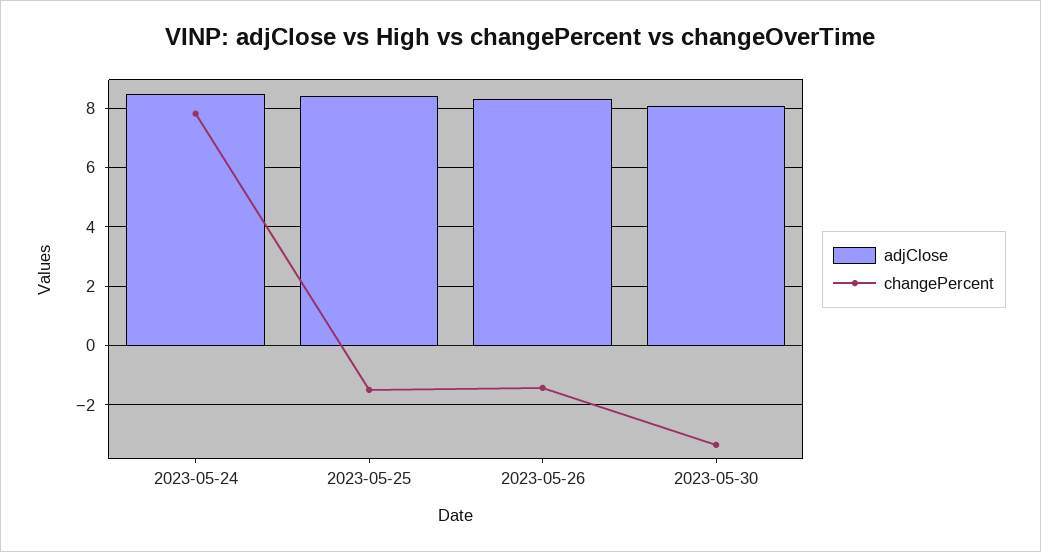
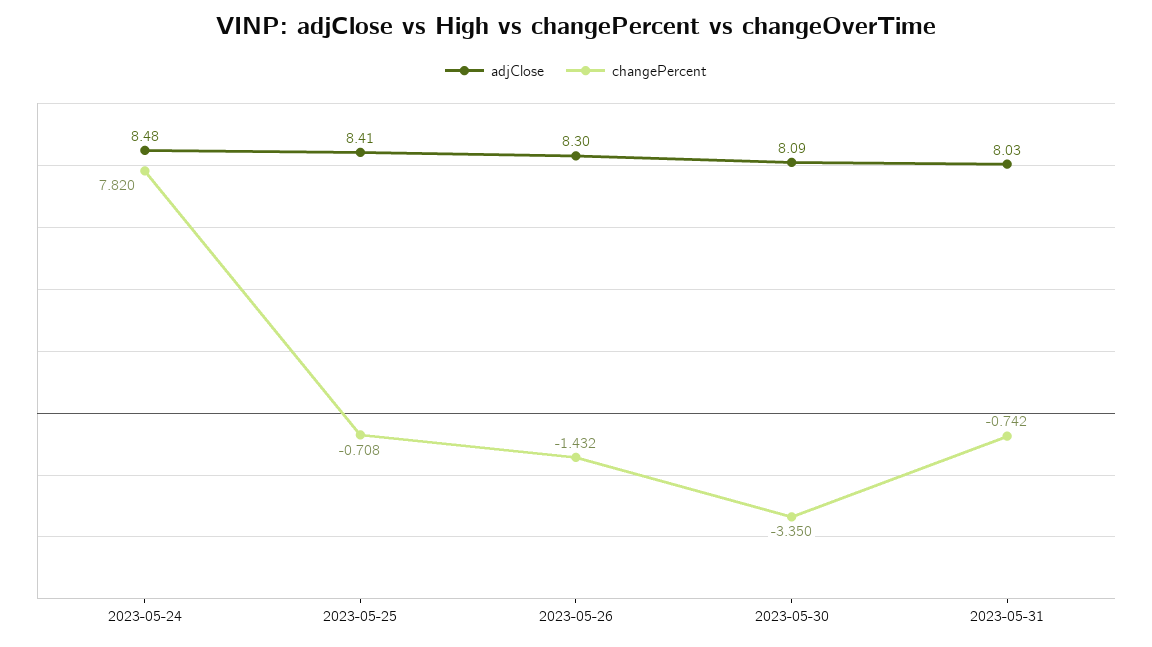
changePercent, 2023-05-25: -1.5 -> -0.708
adjClose, 2023-05-31: none -> 8.03
changePercent, 2023-05-31: none -> -0.742

